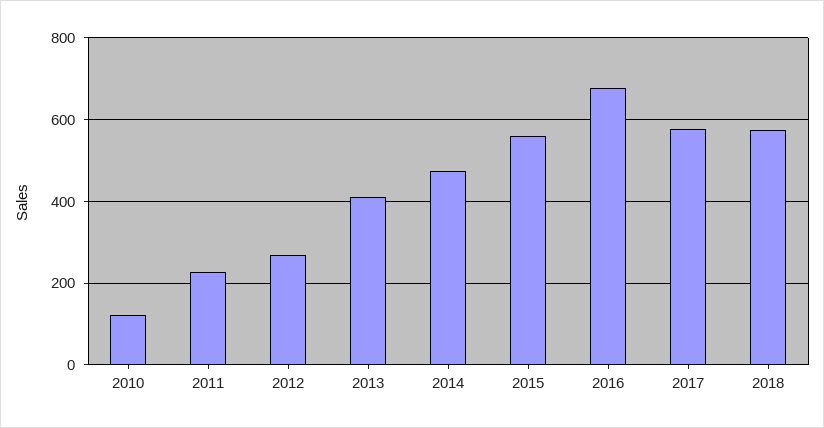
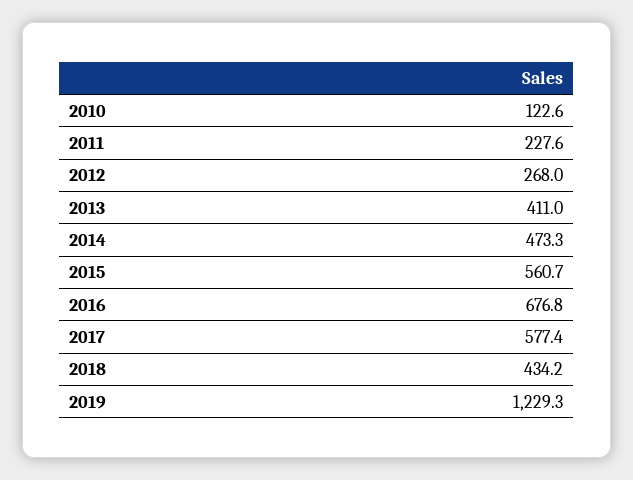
2018: 580 -> 434.2
2019: none -> 1229.3

